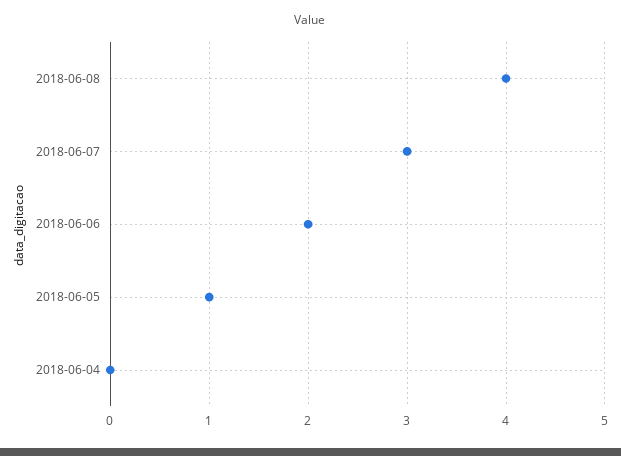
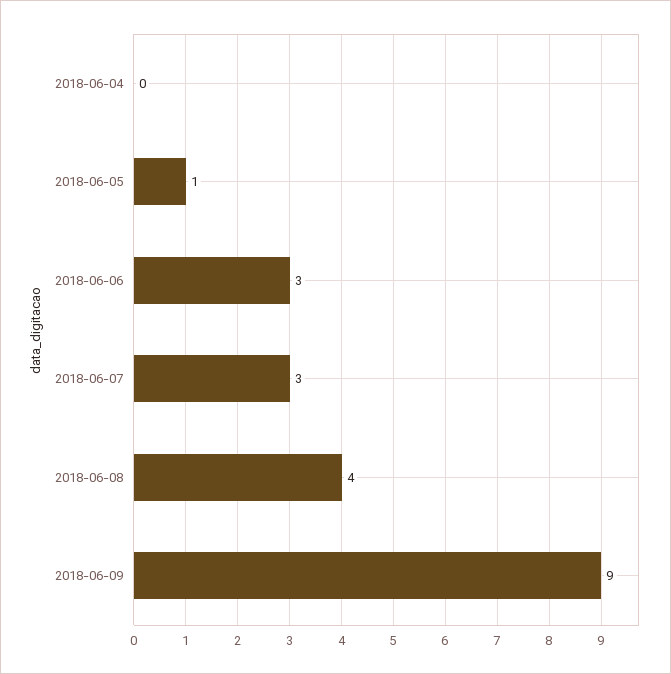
2018-06-06: 2 -> 3
2018-06-09: none -> 9

